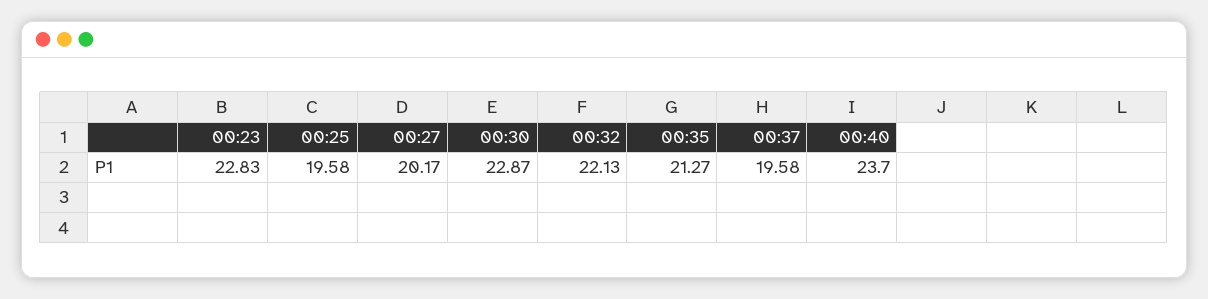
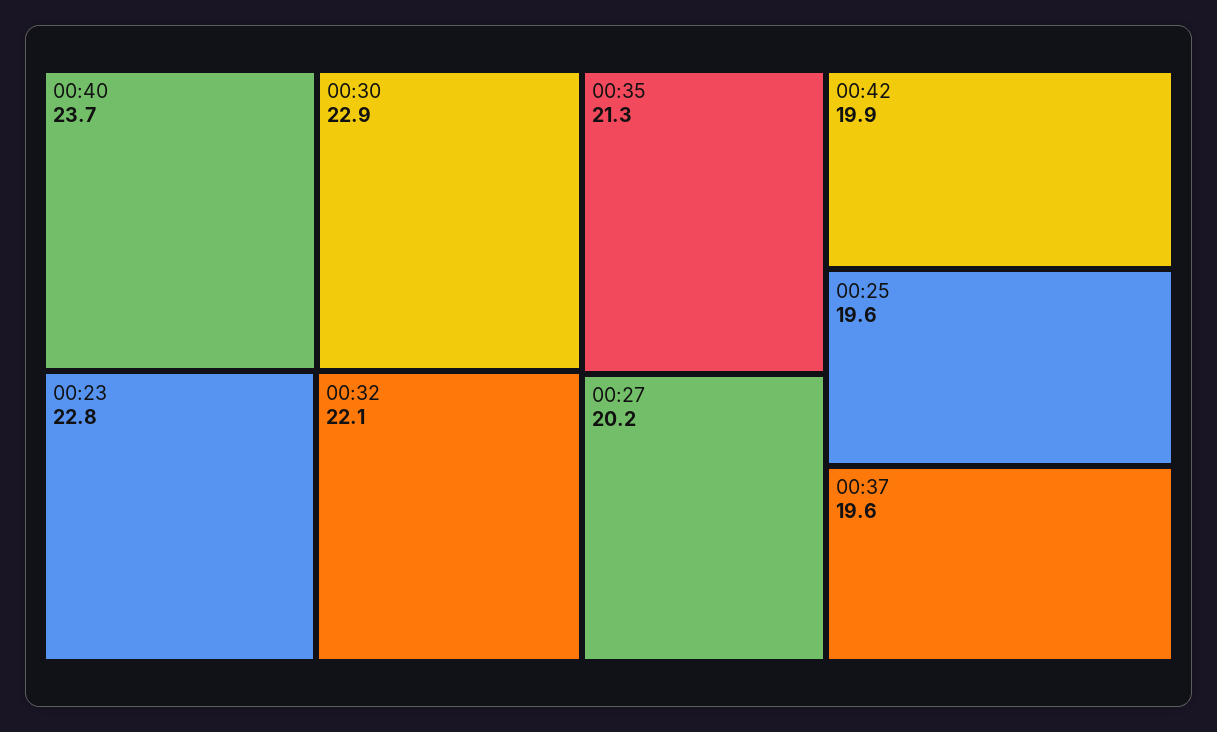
00:42: none -> 19.9

